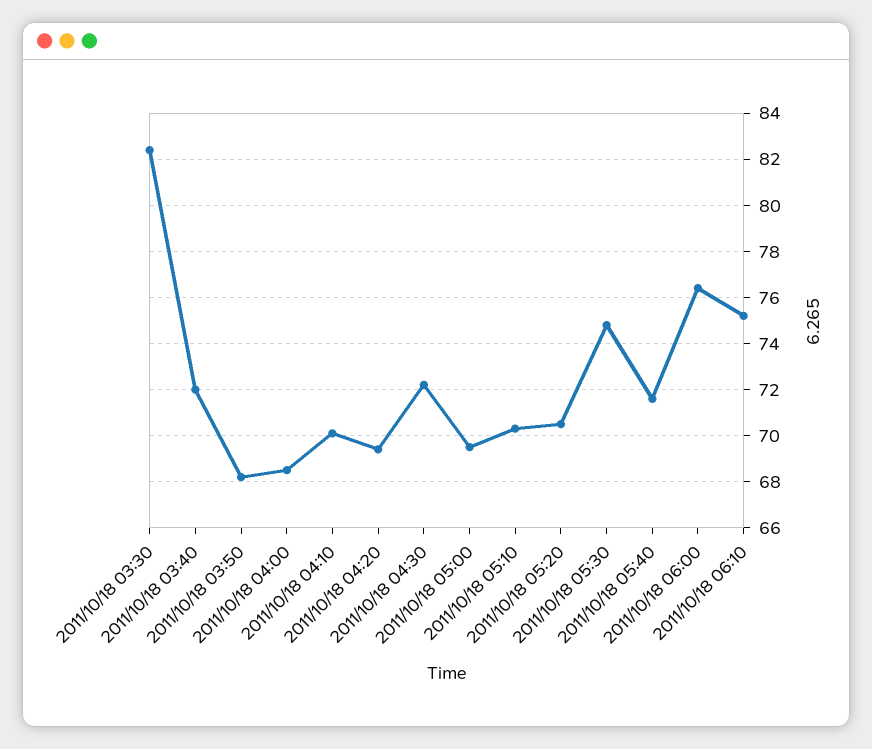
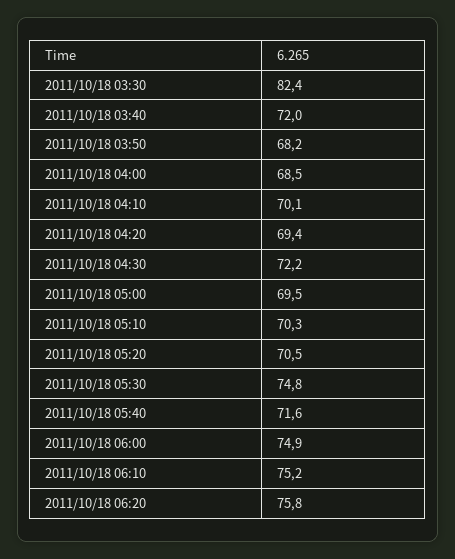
2011/10/18 06:00: 76.5 -> 74.9
2011/10/18 06:20: none -> 75.8

